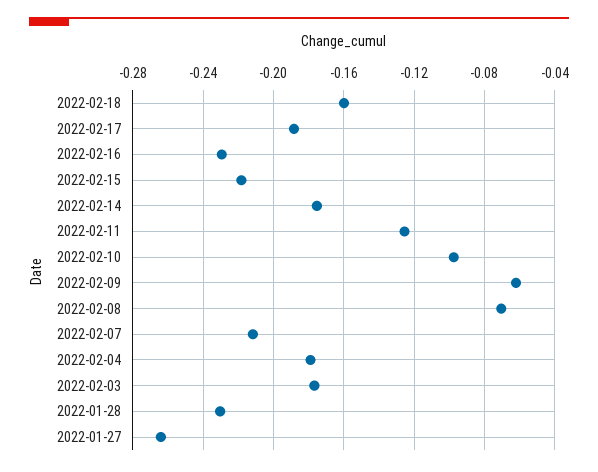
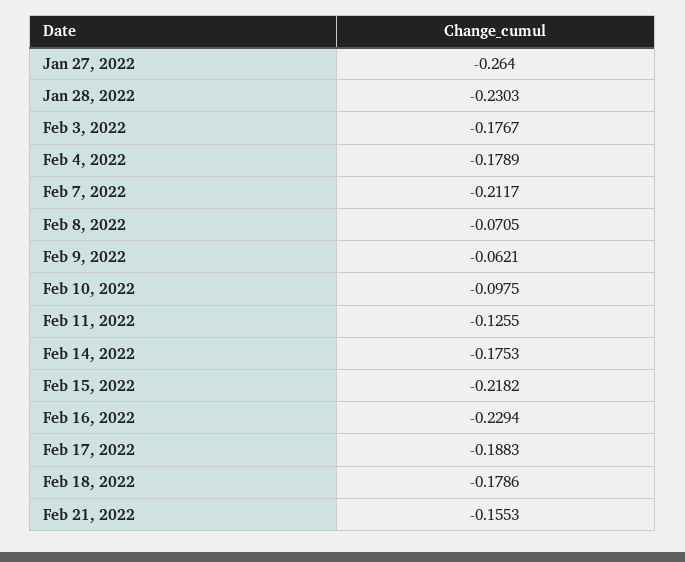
2022-02-18: -0.16 -> -0.1786
Feb 21, 2022: none -> -0.1553

